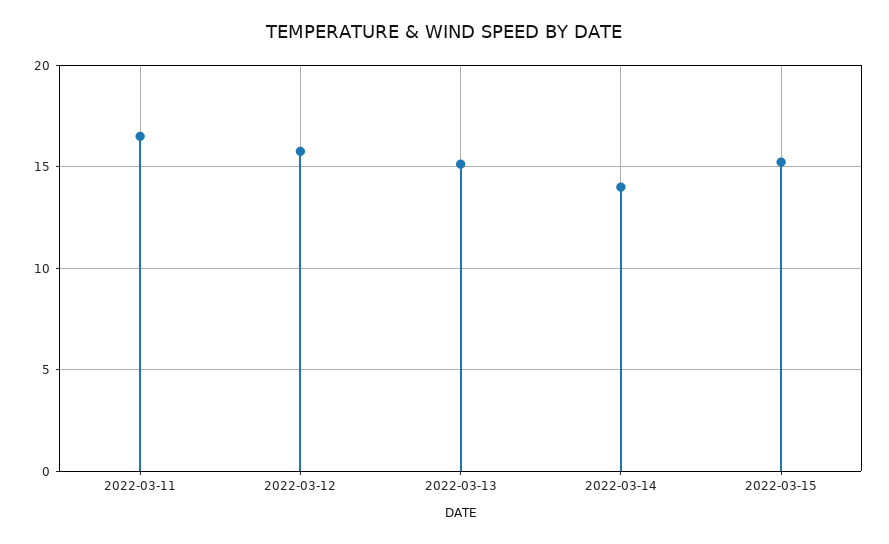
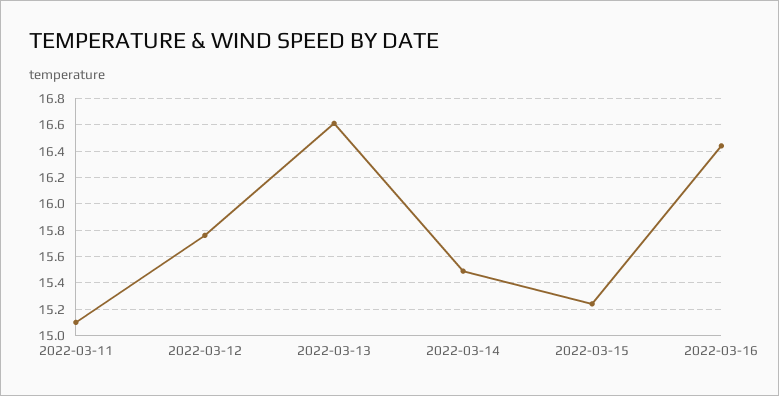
2022-03-11: 16.5 -> 15.1
2022-03-13: 15 -> 16.6
2022-03-14: 14 -> 15.5
2022-03-16: none -> 16.45

